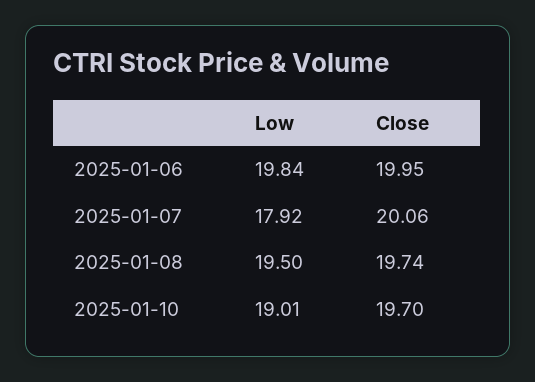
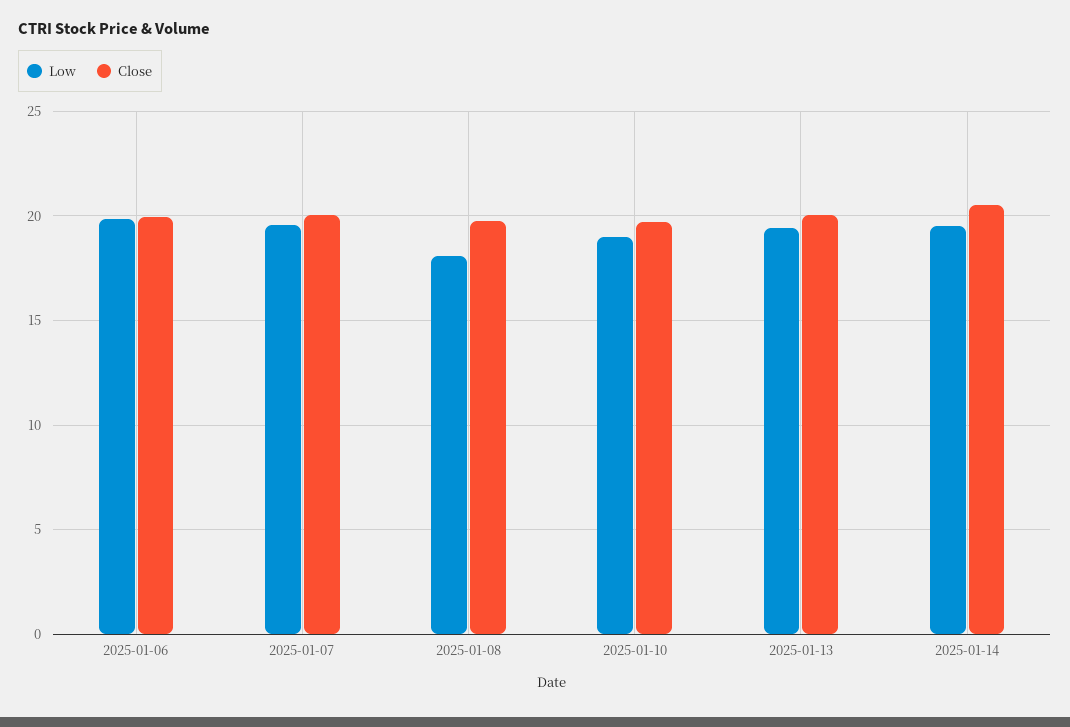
Low, 2025-01-07: 17.92 -> 19.5
Low, 2025-01-08: 19.5 -> 18
Low, 2025-01-13: none -> 19.5
Close, 2025-01-13: none -> 20
Low, 2025-01-14: none -> 19.5
Close, 2025-01-14: none -> 20.5

